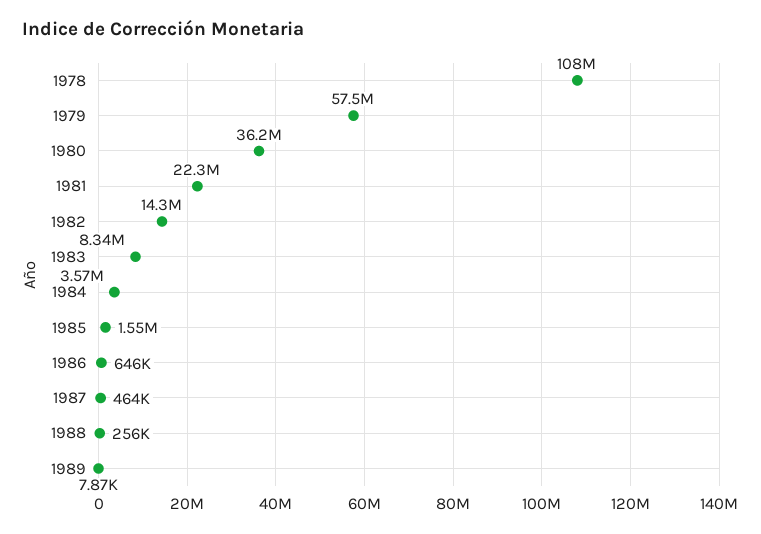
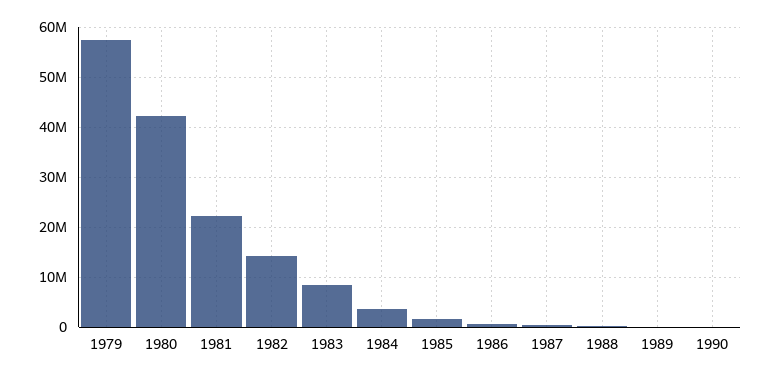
1978: 108000000 -> none
1980: 36200000 -> 42000000
1990: none -> 0

